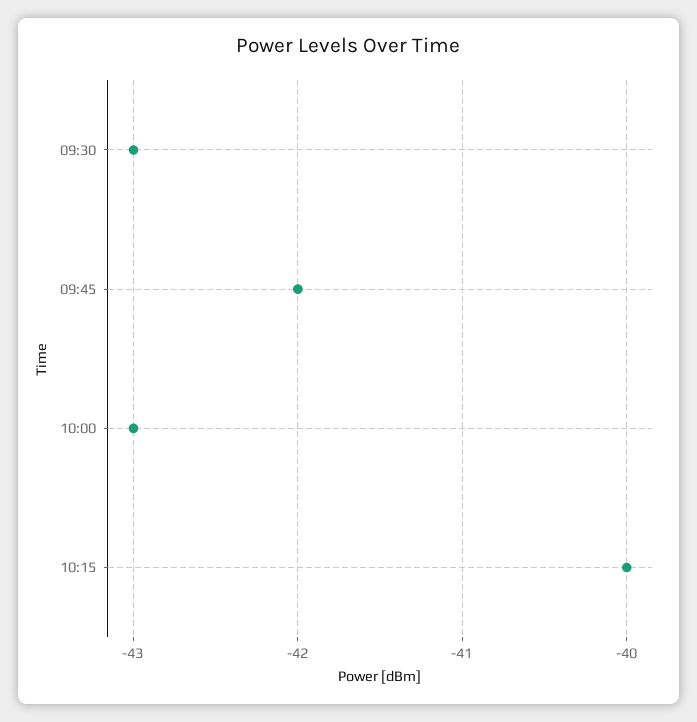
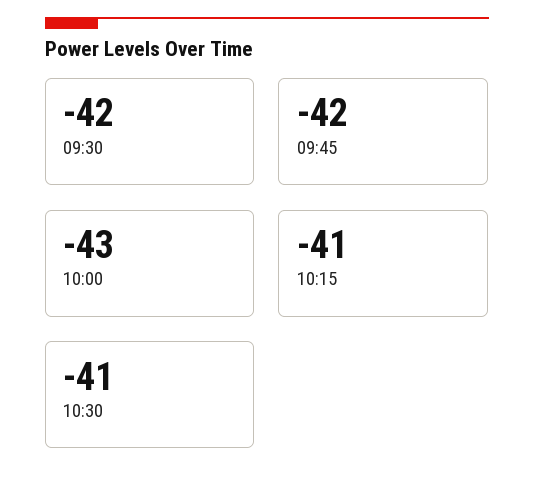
09:30: -43 -> -42
10:15: -40 -> -41
10:30: none -> -41

